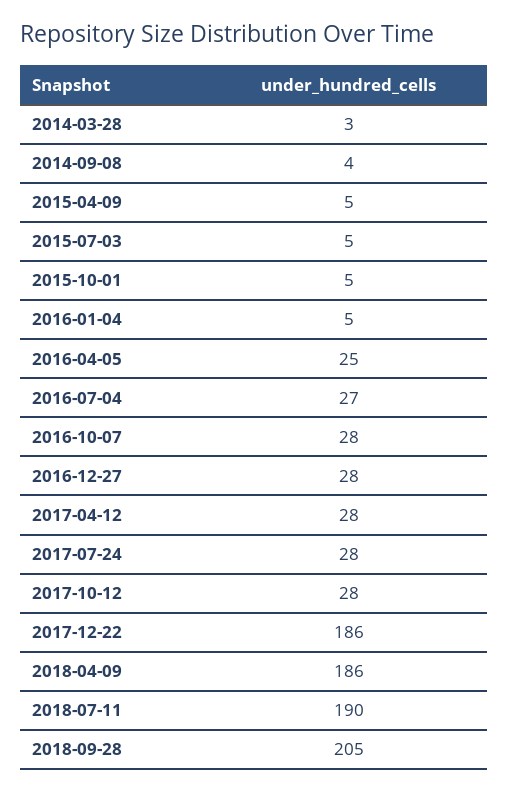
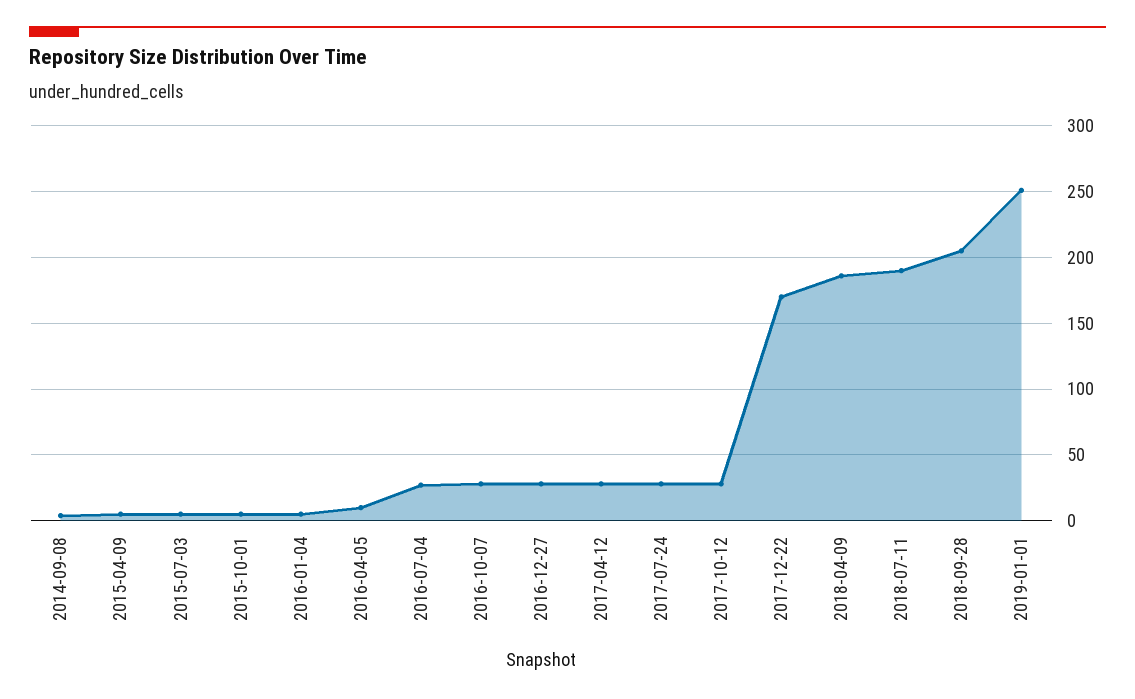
2014-03-28: 3 -> none
2016-04-05: 25 -> 10
2017-12-22: 186 -> 170
2019-01-01: none -> 250

